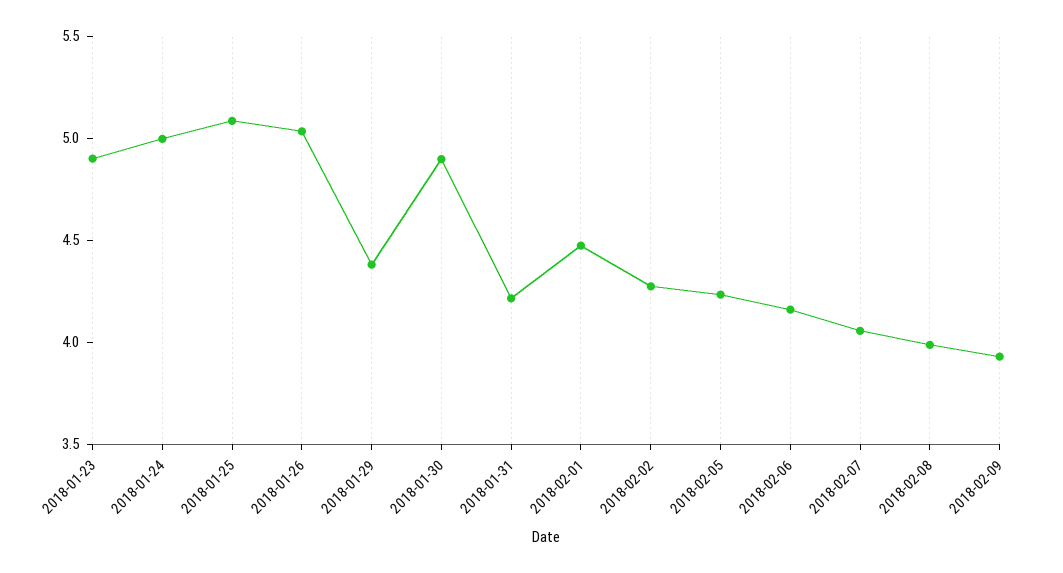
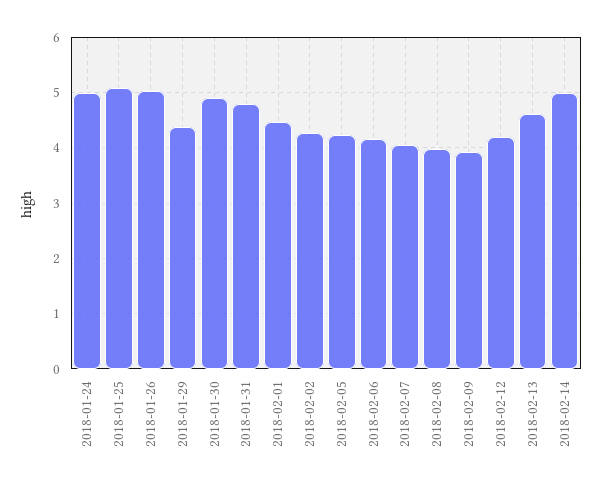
2018-01-23: 4.9 -> none
2018-01-31: 4.2 -> 4.8
2018-02-12: none -> 4.2
2018-02-13: none -> 4.6
2018-02-14: none -> 5

